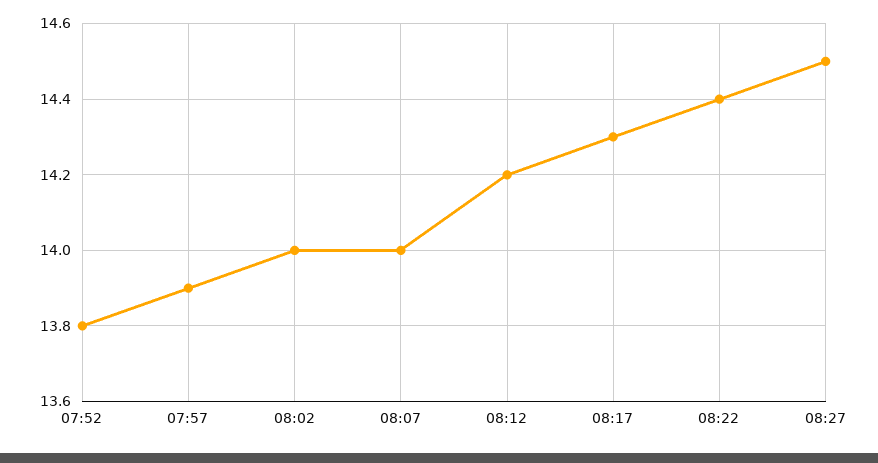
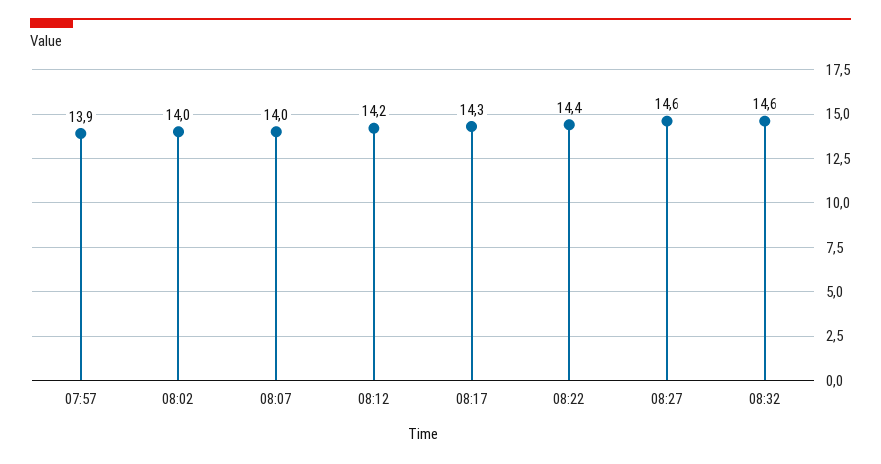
07:52: 13.8 -> none
08:27: 14.5 -> 14.6
08:32: none -> 14.6

